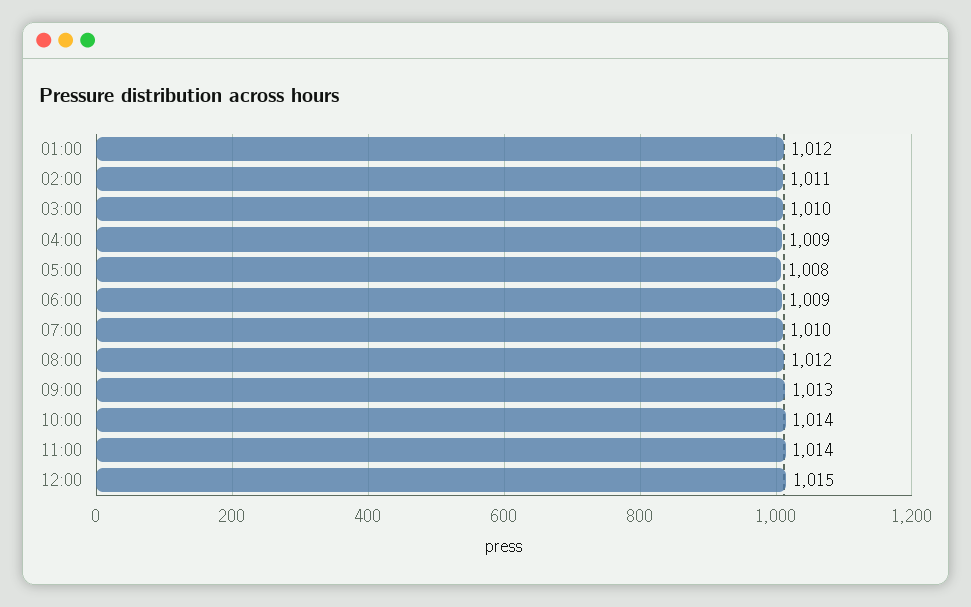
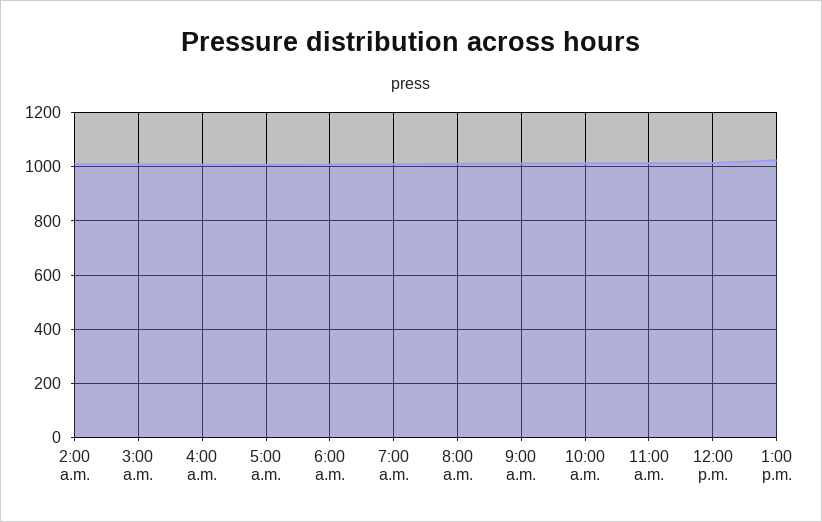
01:00: 1012 -> none
1:00 p.m.: none -> 1025

